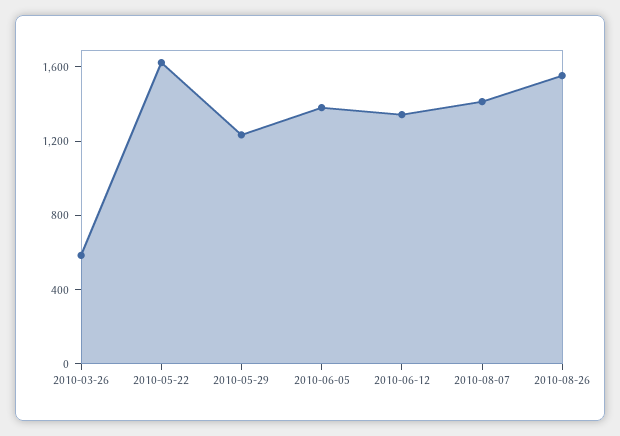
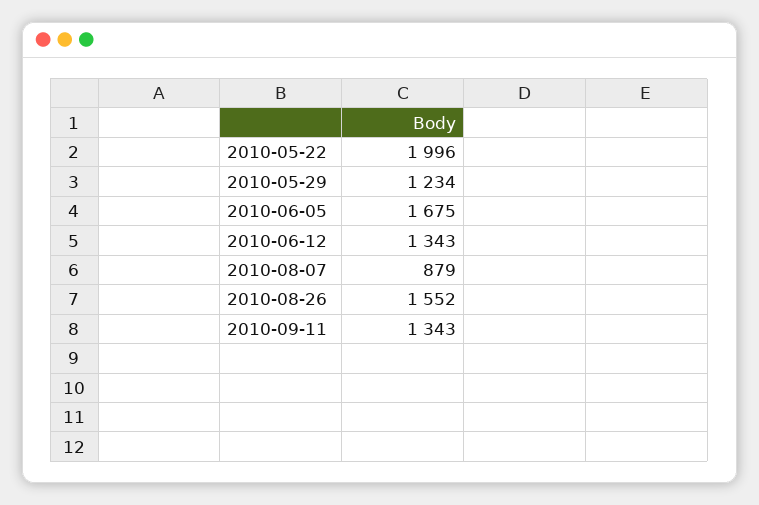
2010-03-26: 600 -> none
2010-05-22: 1600 -> 1996
2010-06-05: 1400 -> 1675
2010-08-07: 1400 -> 879
2010-09-11: none -> 1343

